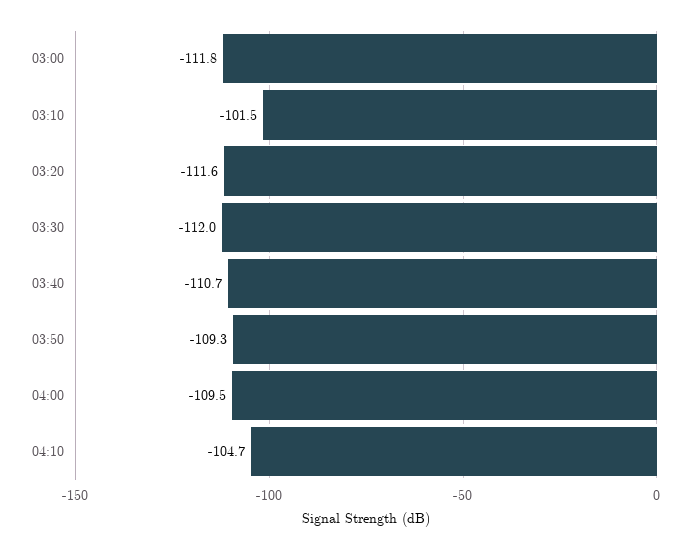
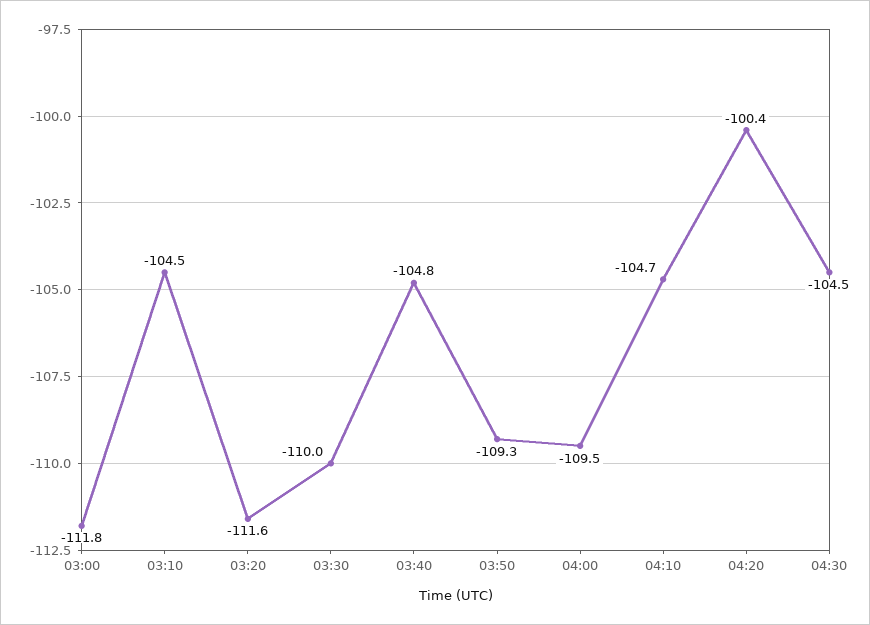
03:10: -101.5 -> -104.5
03:30: -112 -> -110
03:40: -110.7 -> -104.8
04:20: none -> -100.4
04:30: none -> -104.5

